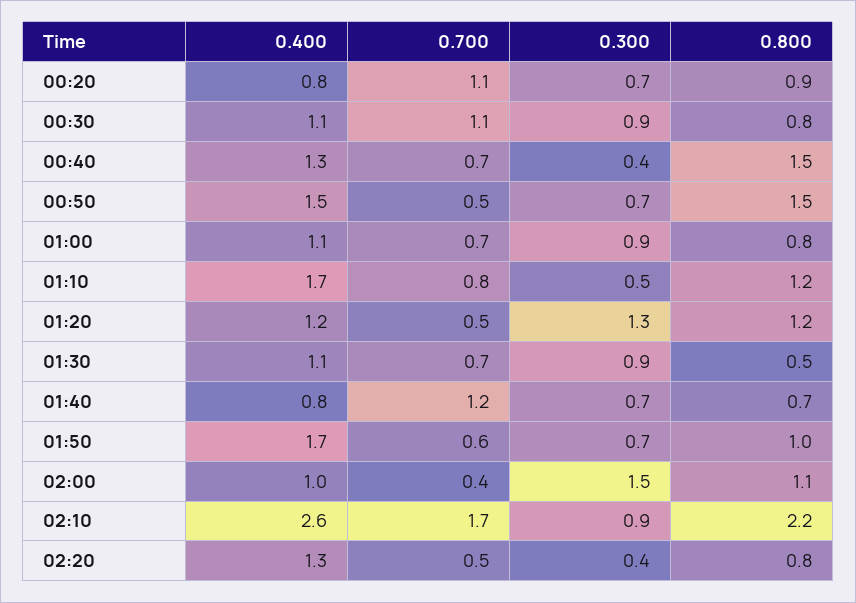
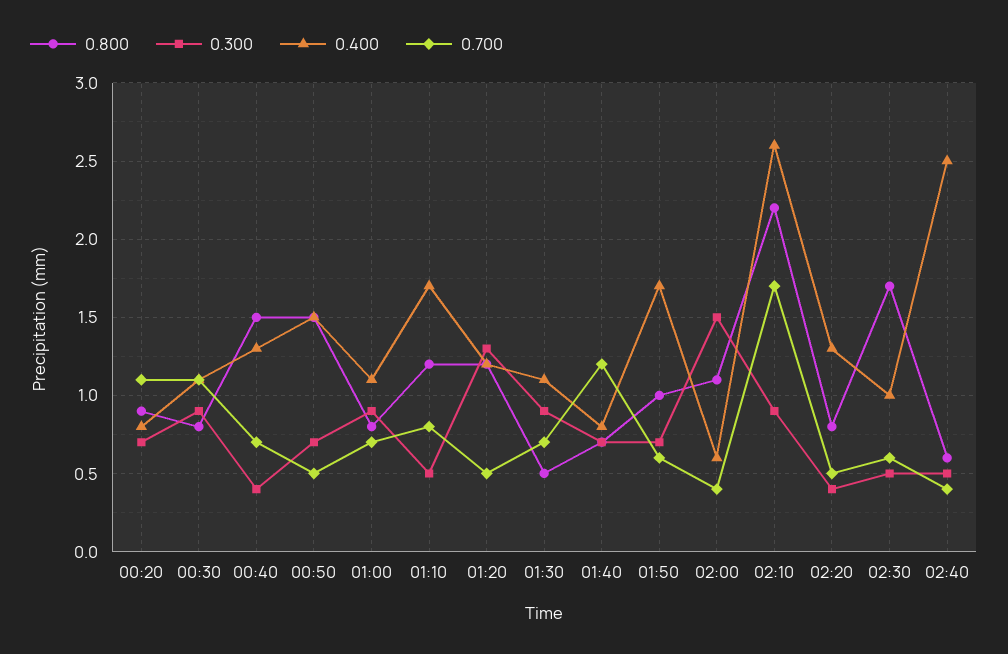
0.400, 02:00: 1 -> 0.6
0.800, 02:30: none -> 1.7
0.300, 02:30: none -> 0.5
0.400, 02:30: none -> 1
0.700, 02:30: none -> 0.6
0.800, 02:40: none -> 0.6
0.300, 02:40: none -> 0.5
0.400, 02:40: none -> 2.5
0.700, 02:40: none -> 0.4

